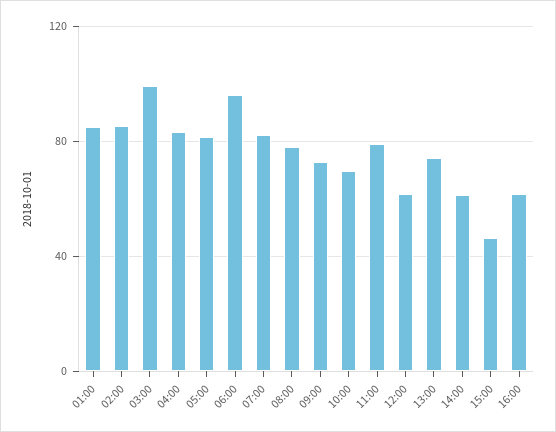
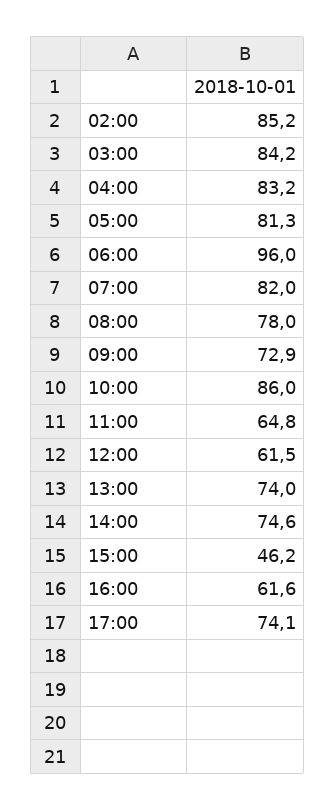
01:00: 85 -> none
03:00: 100 -> 84.2
10:00: 70 -> 86
11:00: 80 -> 64.8
14:00: 60 -> 74.6
17:00: none -> 74.1

